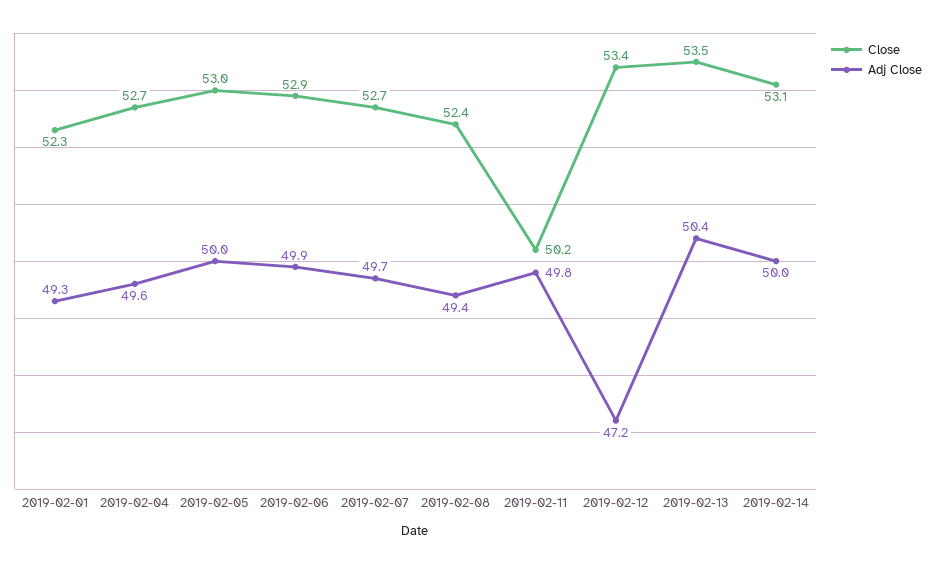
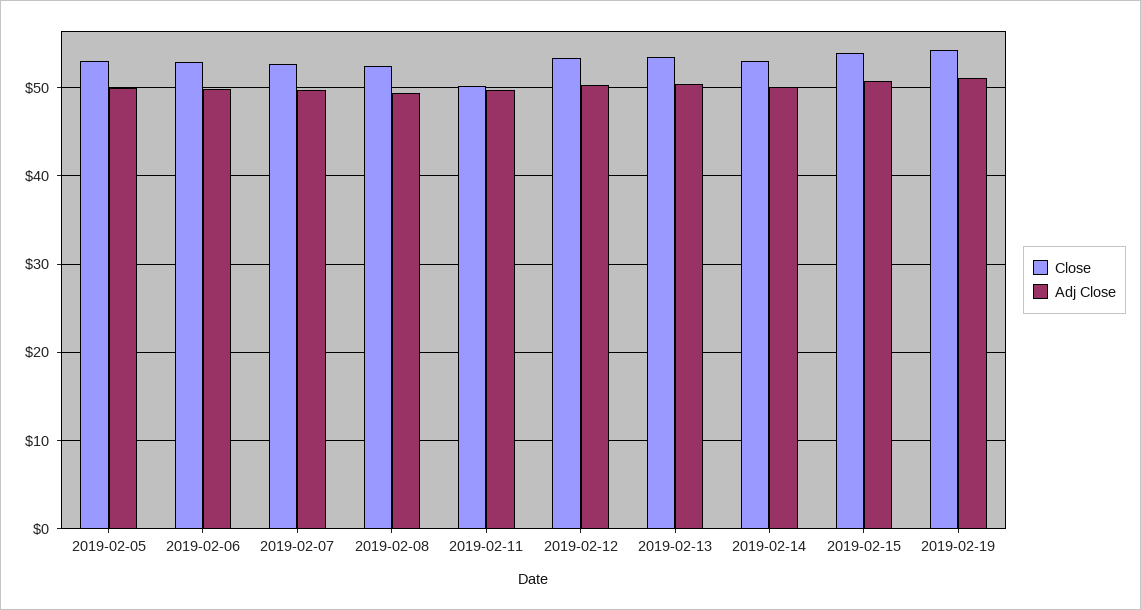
Close, 2019-02-01: 52.3 -> none
Adj Close, 2019-02-01: 49.3 -> none
Close, 2019-02-04: 52.7 -> none
Adj Close, 2019-02-04: 49.6 -> none
Adj Close, 2019-02-12: 47.2 -> 50
Close, 2019-02-15: none -> 54
Adj Close, 2019-02-15: none -> 51
Close, 2019-02-19: none -> 54
Adj Close, 2019-02-19: none -> 51

